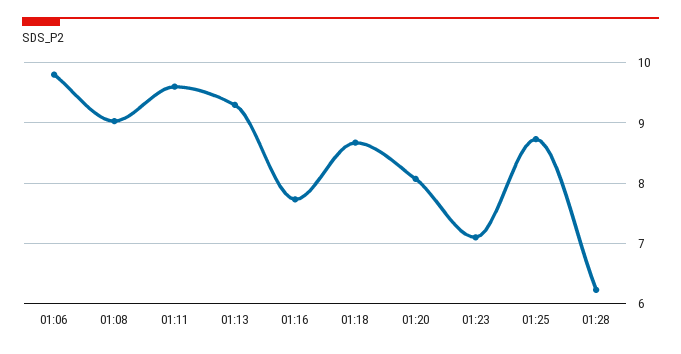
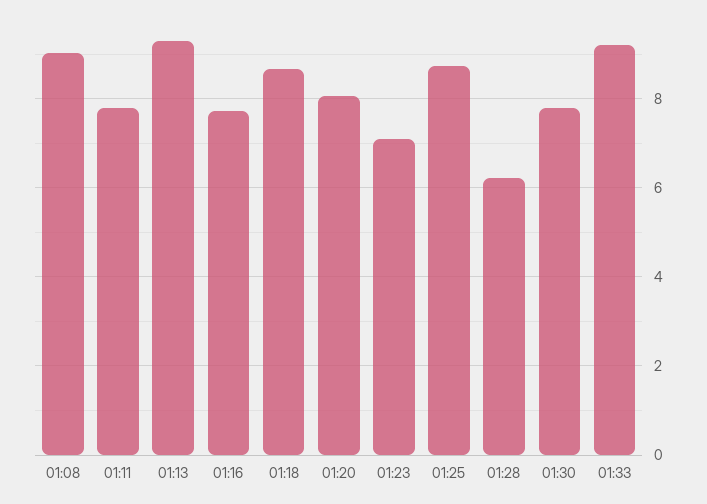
01:06: 9.8 -> none
01:11: 9.6 -> 7.8
01:30: none -> 7.8
01:33: none -> 9.2

